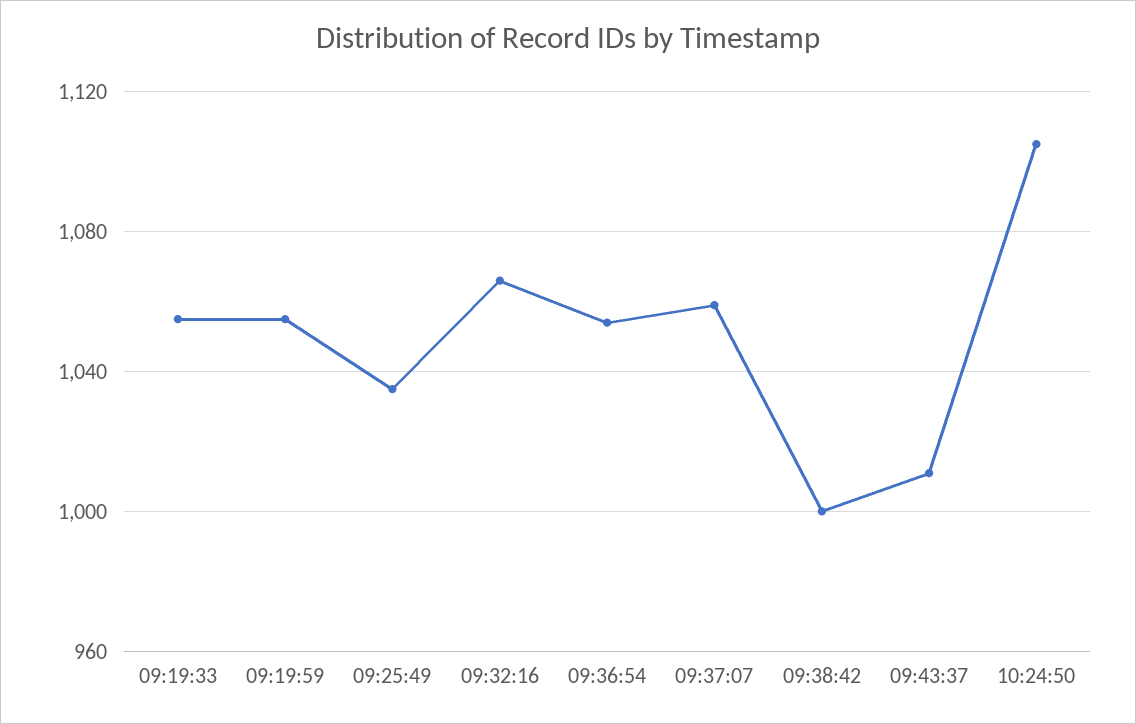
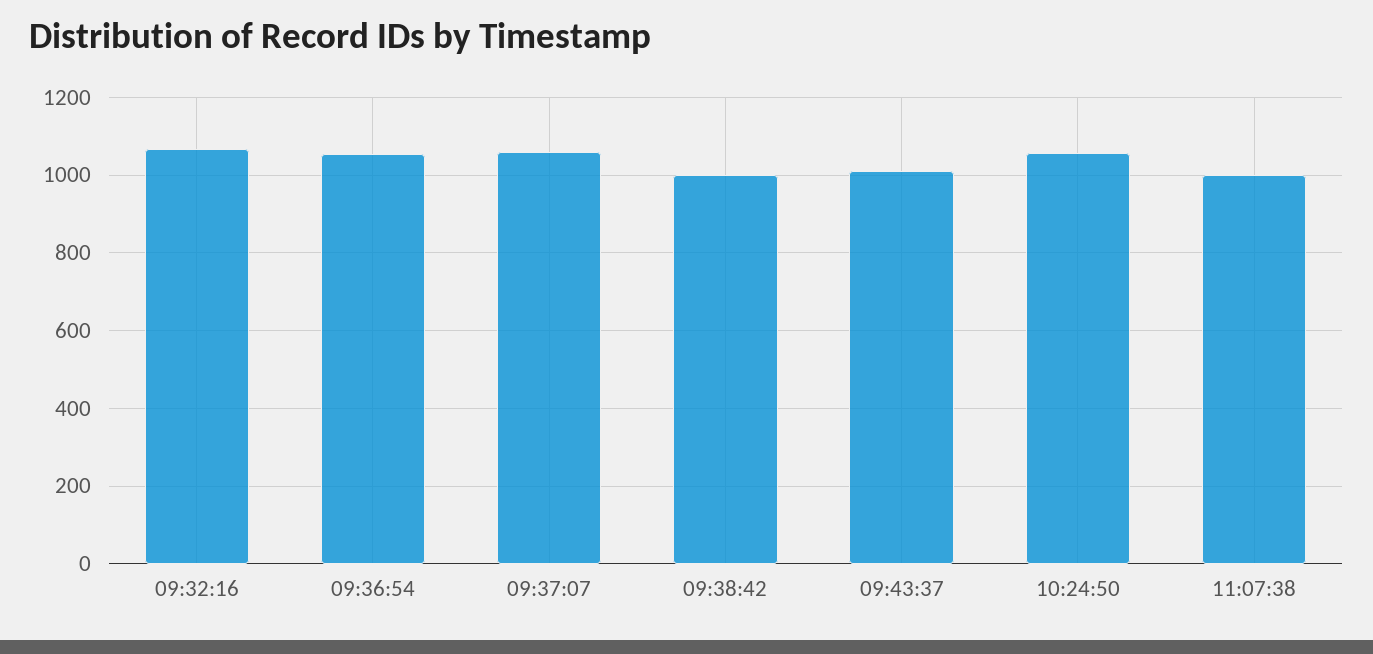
09:19:33: 1055 -> none
09:19:59: 1055 -> none
09:25:49: 1035 -> none
10:24:50: 1105 -> 1060
11:07:38: none -> 1000

